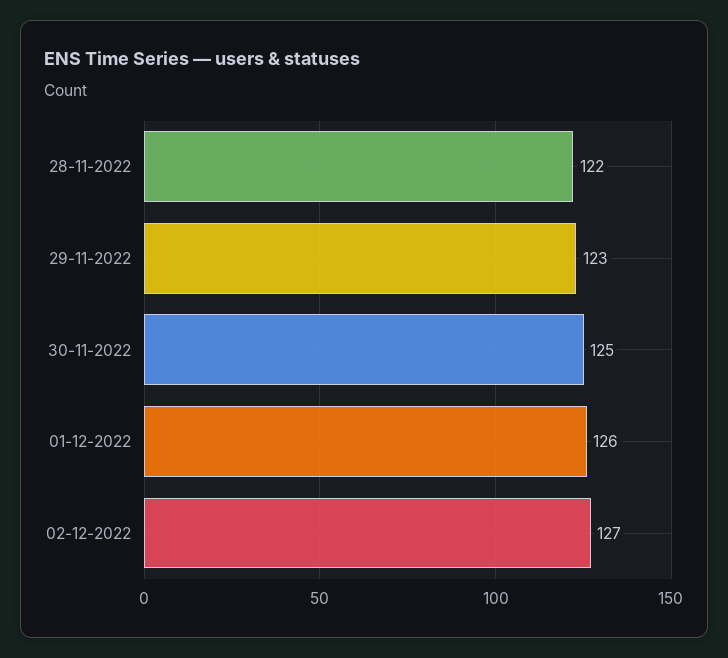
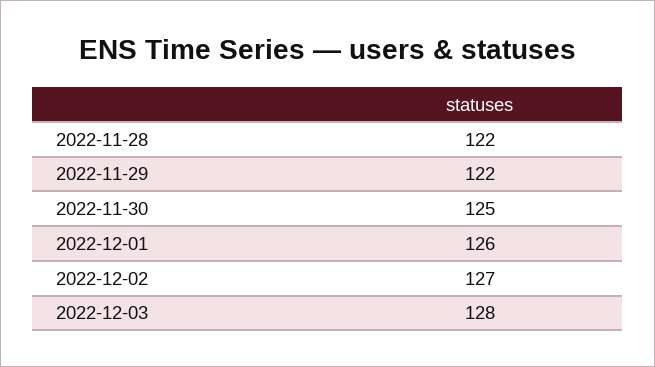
29-11-2022: 123 -> 122
2022-12-03: none -> 128

